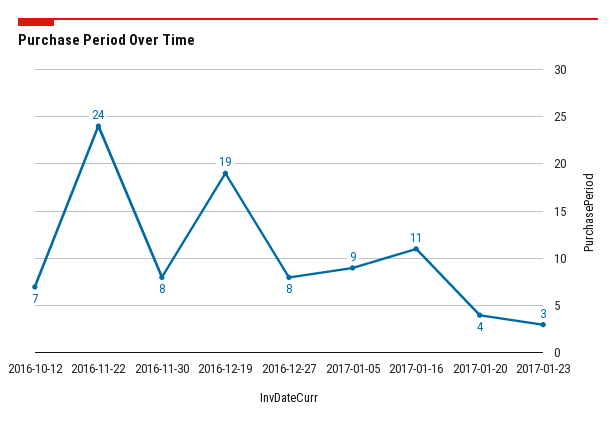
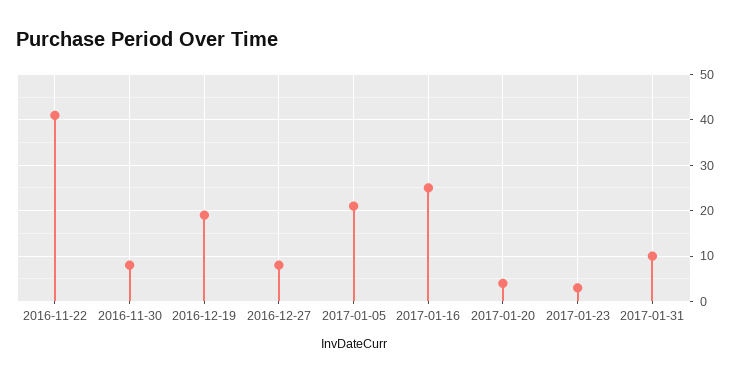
2016-10-12: 7 -> none
2016-11-22: 24 -> 40
2017-01-05: 9 -> 20
2017-01-16: 11 -> 25
2017-01-31: none -> 10

